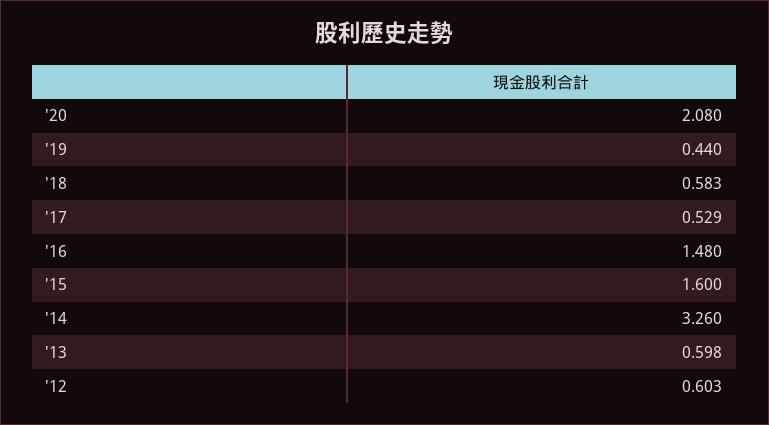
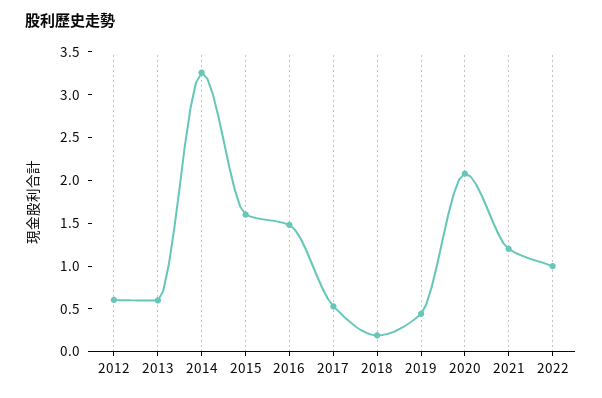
'18: 0.583 -> 0.2
2021: none -> 1.2
2022: none -> 1

